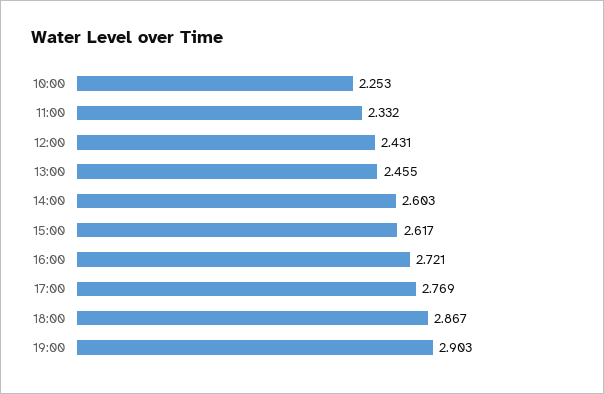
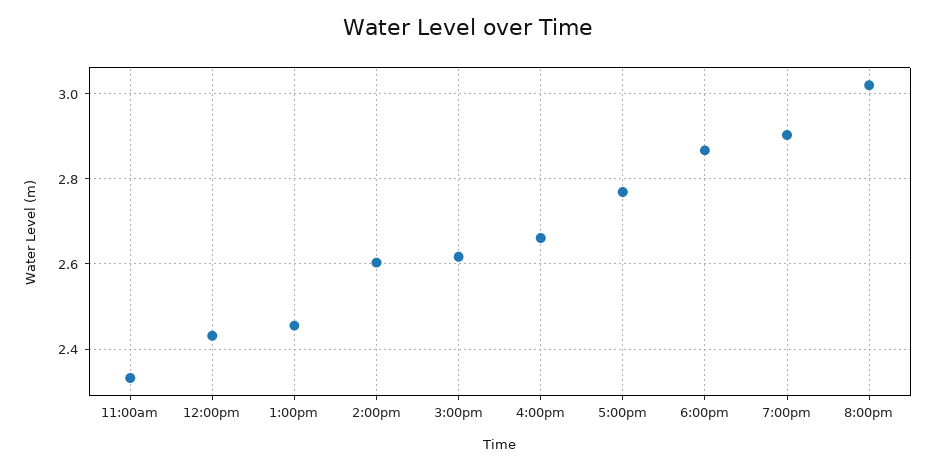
10:00: 2.253 -> none
16:00: 2.721 -> 2.66
8:00pm: none -> 3.02

